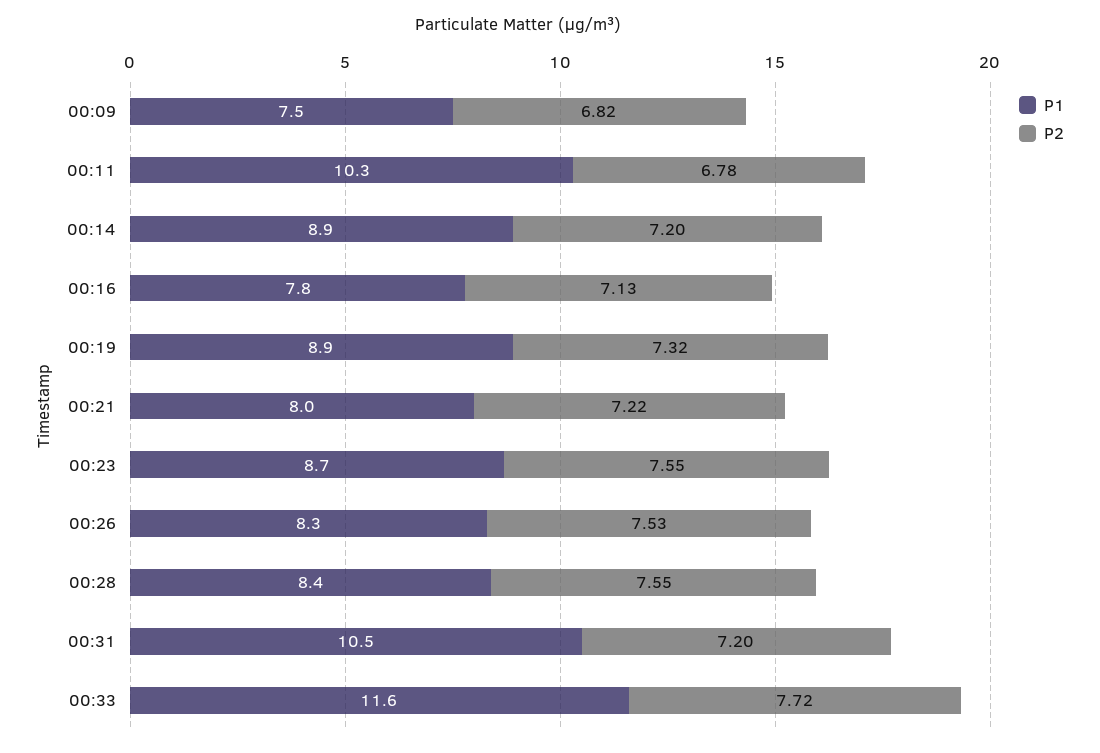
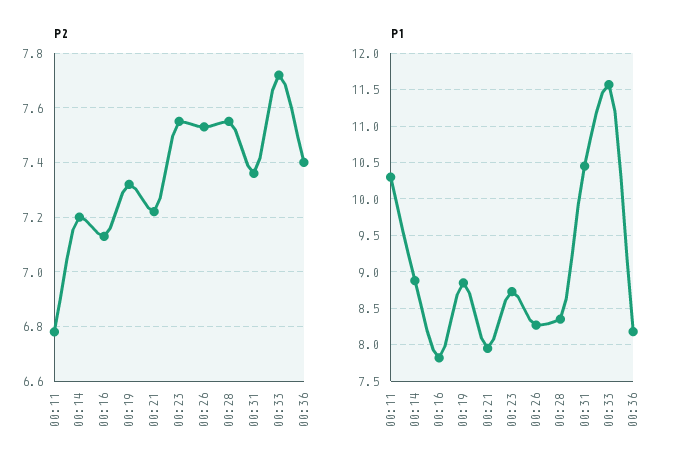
P1, 00:09: 7.5 -> none
P2, 00:09: 6.82 -> none
P2, 00:31: 7.2 -> 7.35
P2, 00:36: none -> 7.4
P1, 00:36: none -> 8.2

